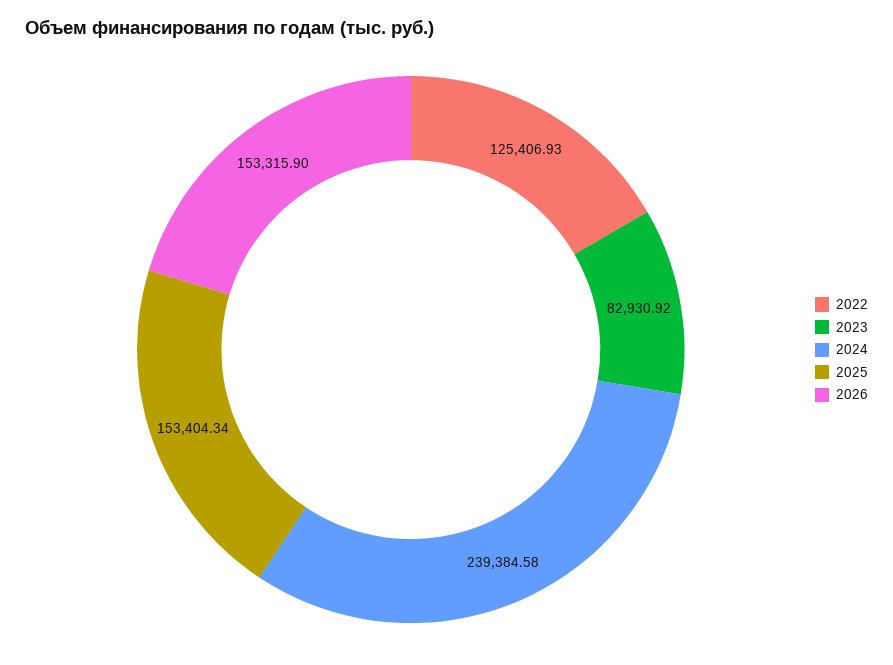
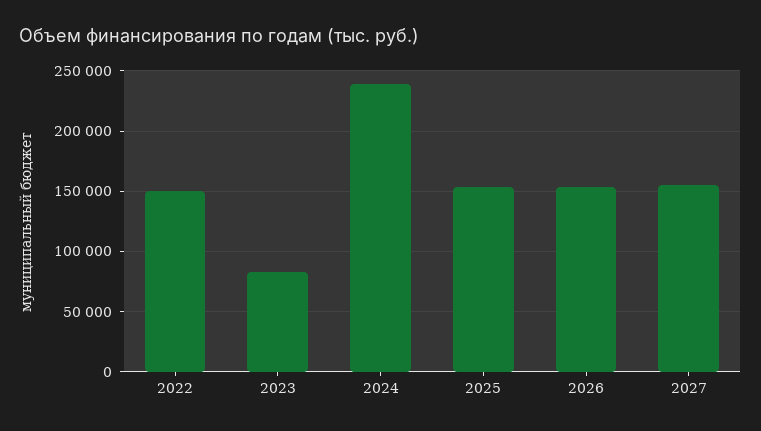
2022: 125406.93 -> 150000
2027: none -> 155000

